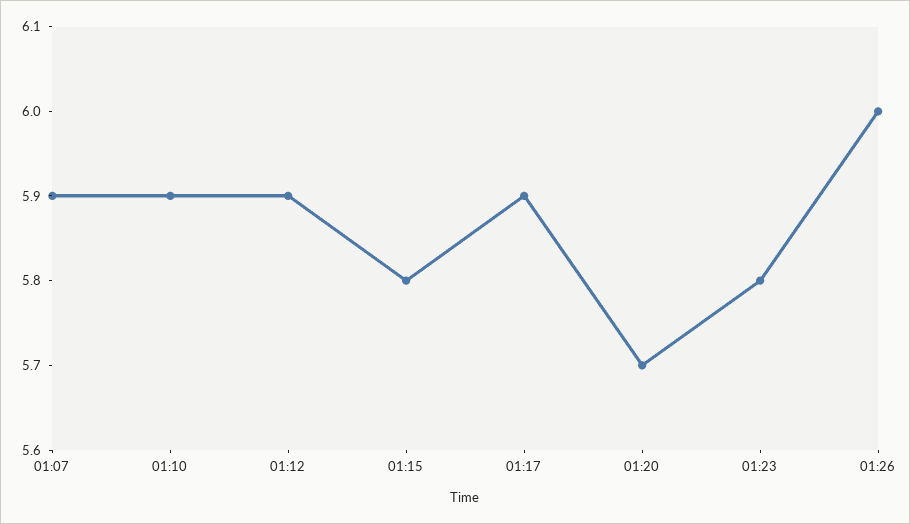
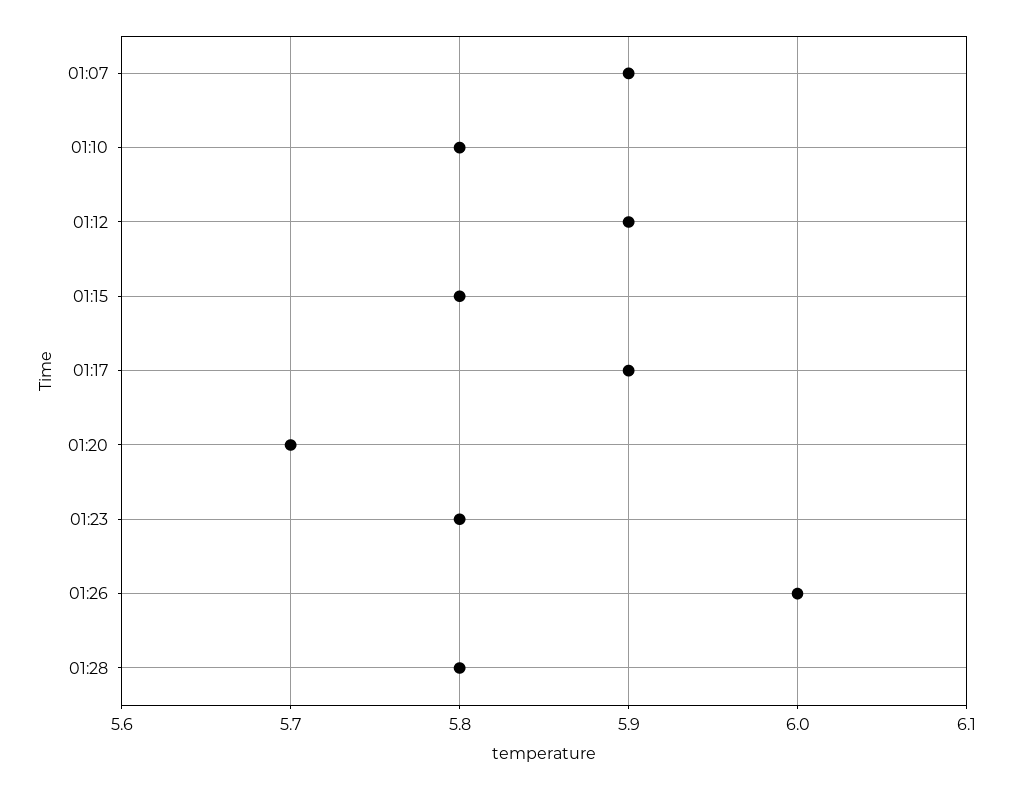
01:10: 5.9 -> 5.8
01:28: none -> 5.8

